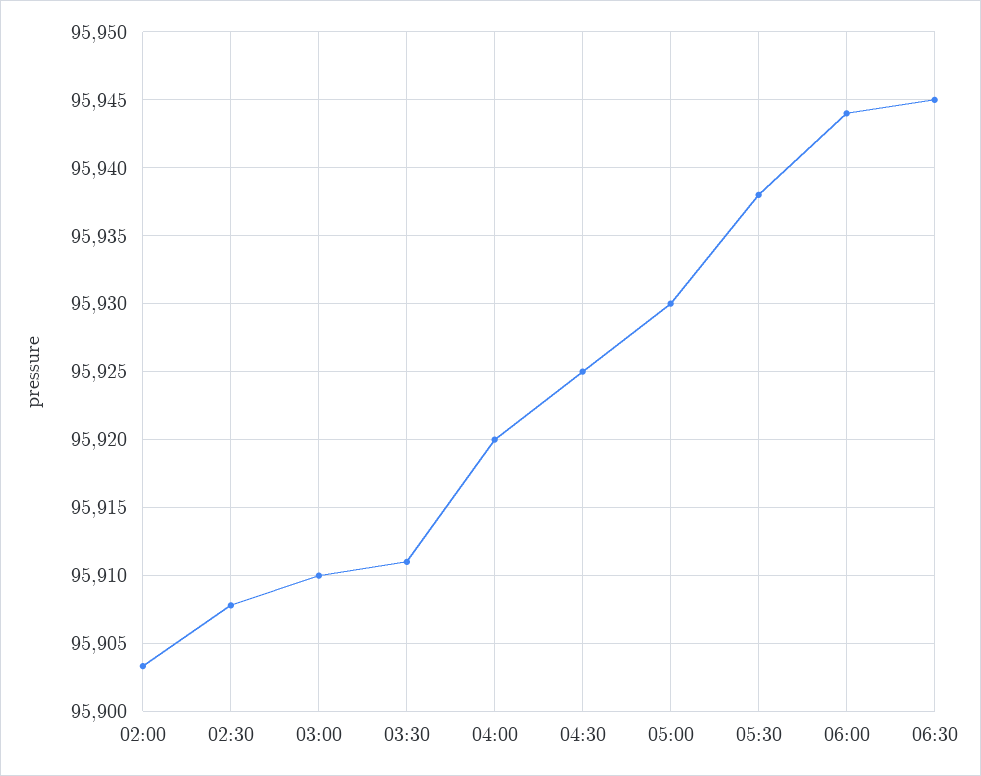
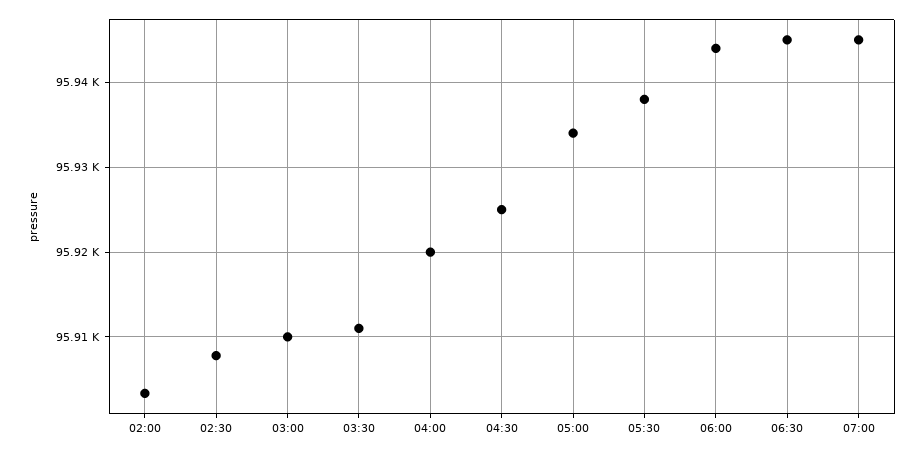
05:00: 95930 -> 95934
07:00: none -> 95945

